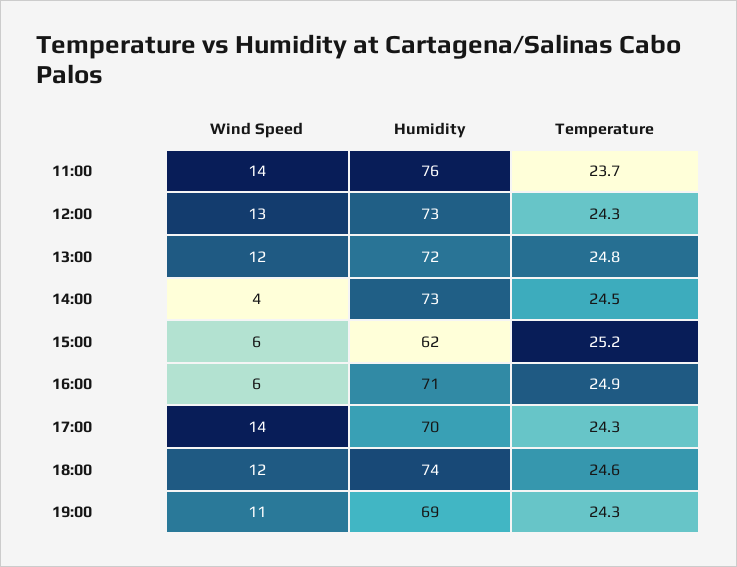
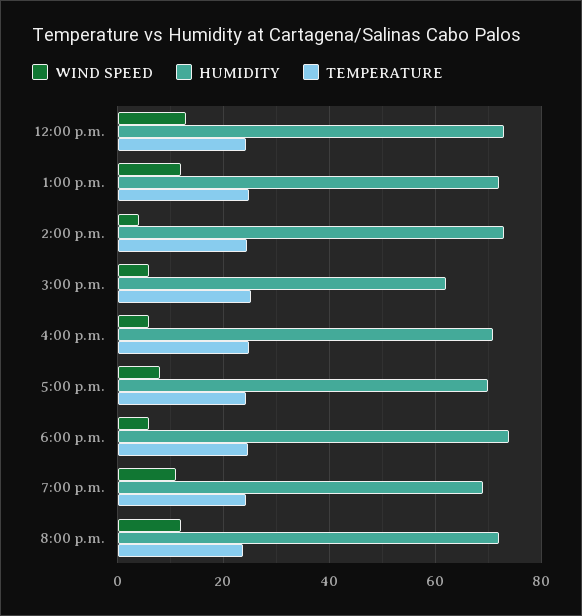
Wind Speed, 11:00: 14 -> none
Humidity, 11:00: 76 -> none
Temperature, 11:00: 23.7 -> none
Wind Speed, 17:00: 14 -> 8
Wind Speed, 18:00: 12 -> 6
Wind Speed, 8:00 p.m.: none -> 12
Humidity, 8:00 p.m.: none -> 72
Temperature, 8:00 p.m.: none -> 24

